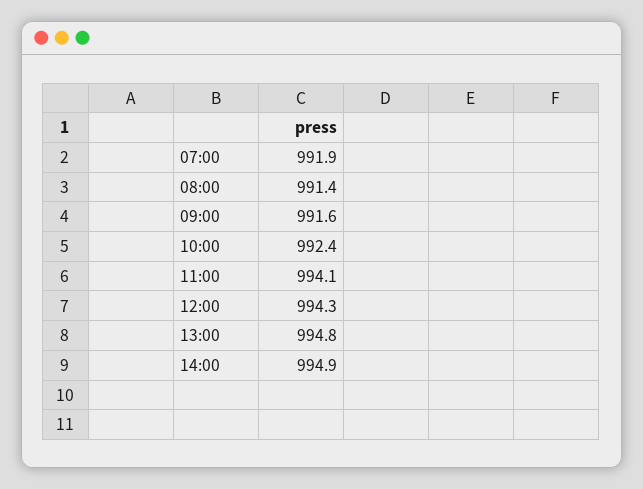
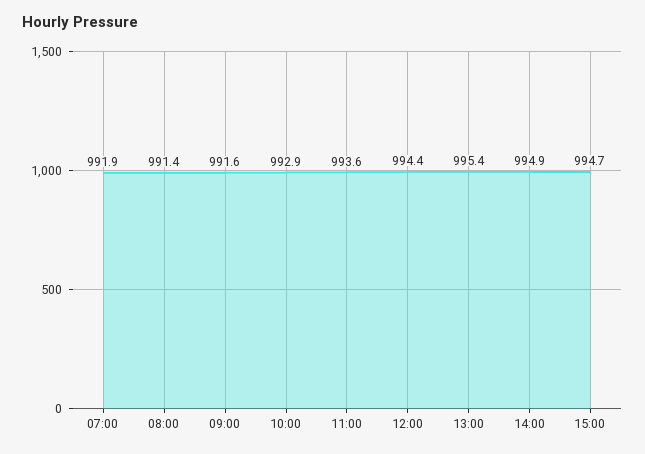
10:00: 992.4 -> 992.9
11:00: 994.1 -> 993.6
12:00: 994.3 -> 994.4
13:00: 994.8 -> 995.4
15:00: none -> 994.7

